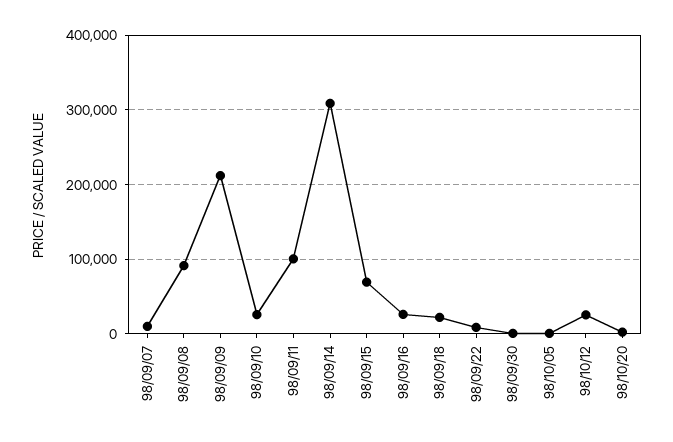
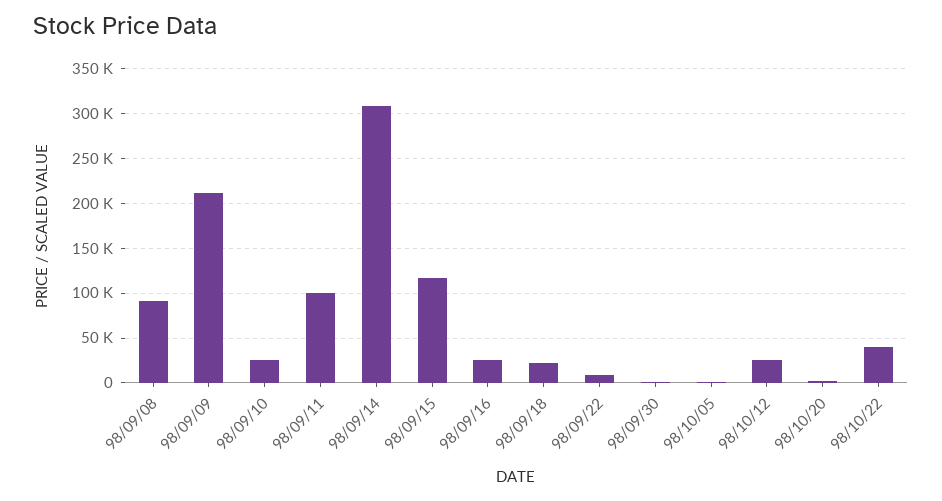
98/09/07: 10000 -> none
98/09/15: 70000 -> 120000
98/10/22: none -> 40000

